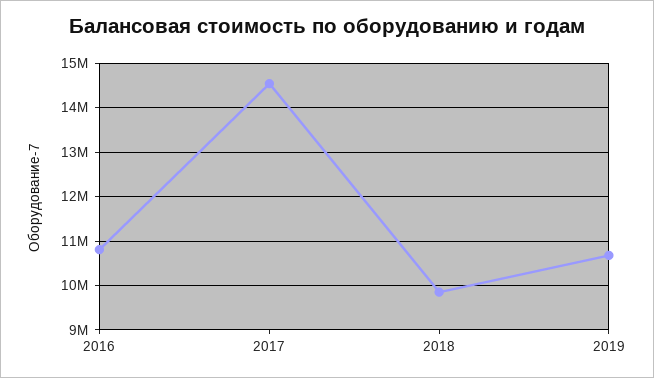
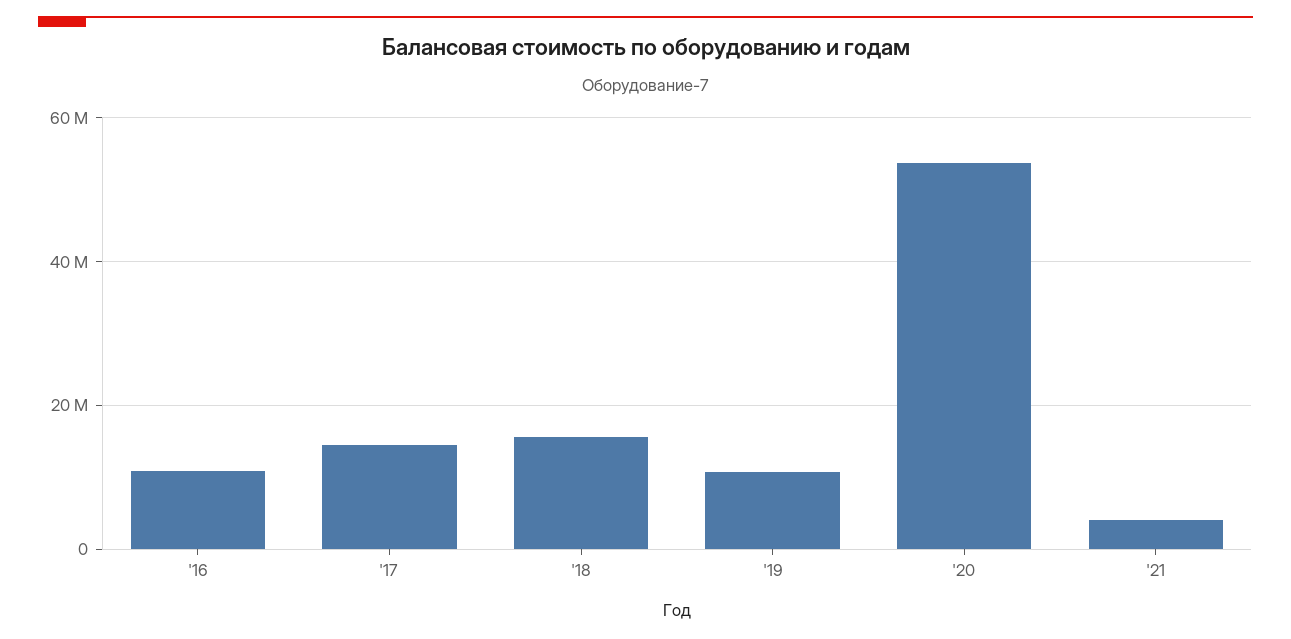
2018: 9800000 -> 16000000
'20: none -> 54000000
'21: none -> 4000000

